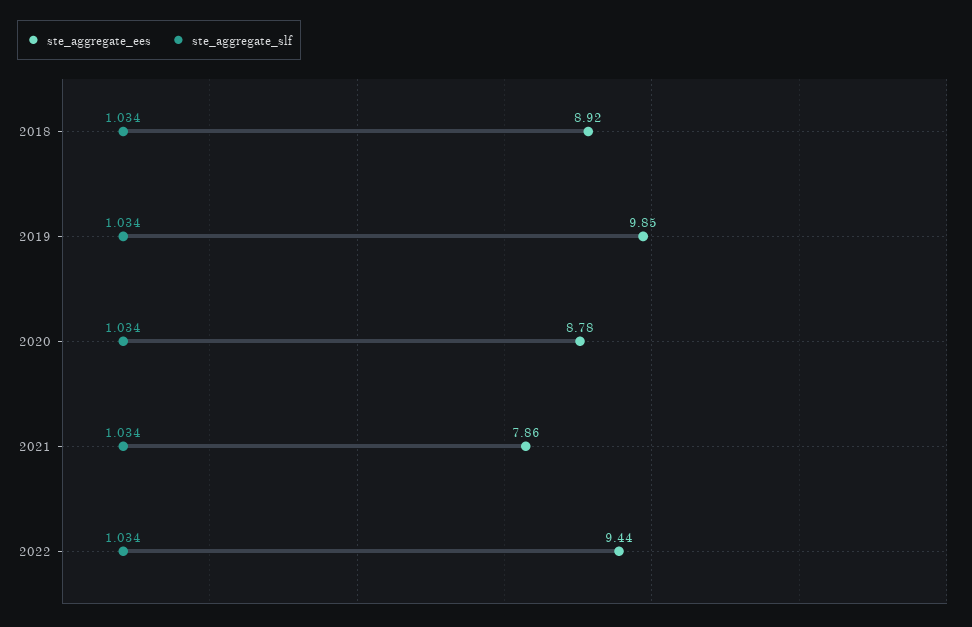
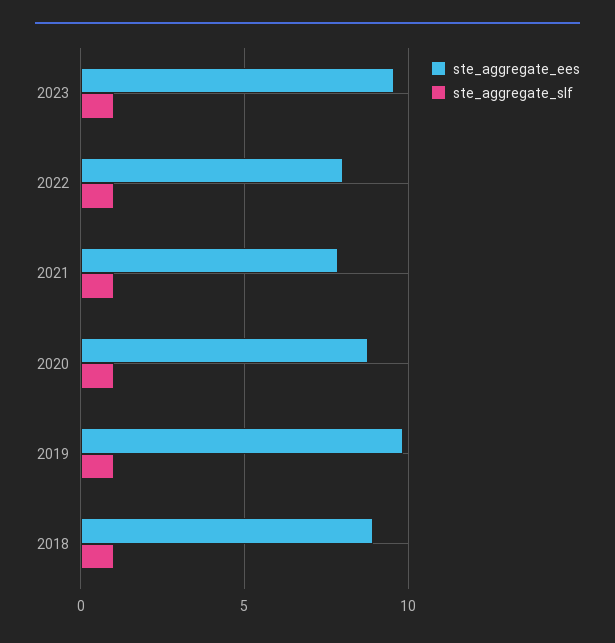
ste_aggregate_ees, 2022: 9.44 -> 8
ste_aggregate_ees, 2023: none -> 9.5
ste_aggregate_slf, 2023: none -> 1

